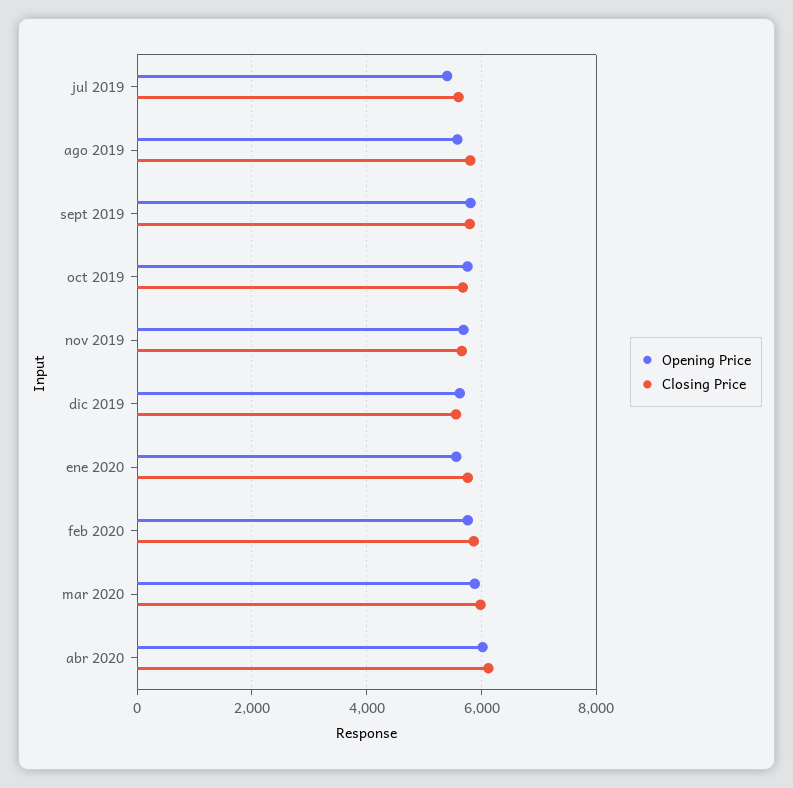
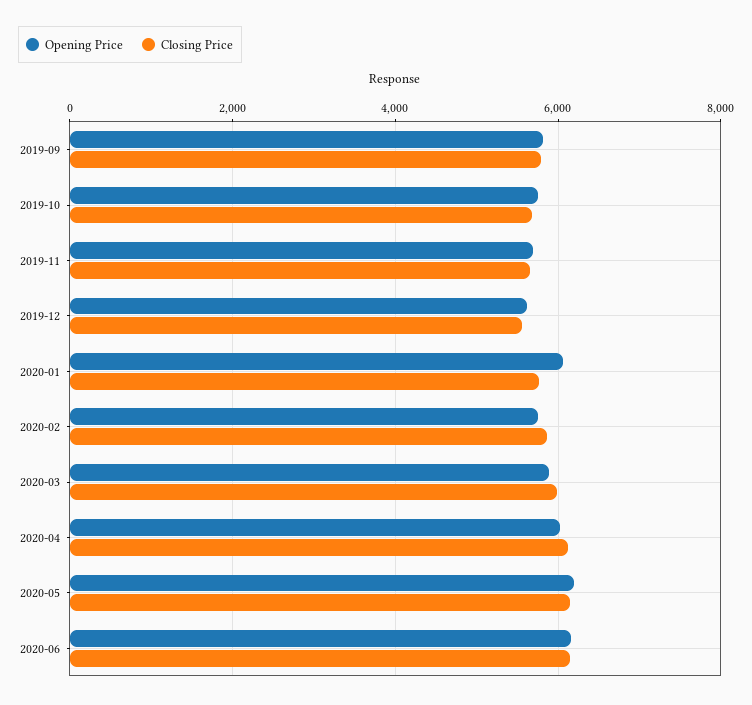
Opening Price, jul 2019: 5400 -> none
Closing Price, jul 2019: 5600 -> none
Opening Price, ago 2019: 5600 -> none
Closing Price, ago 2019: 5800 -> none
Opening Price, ene 2020: 5600 -> 6000
Opening Price, 2020-05: none -> 6200
Closing Price, 2020-05: none -> 6200
Opening Price, 2020-06: none -> 6200
Closing Price, 2020-06: none -> 6200

